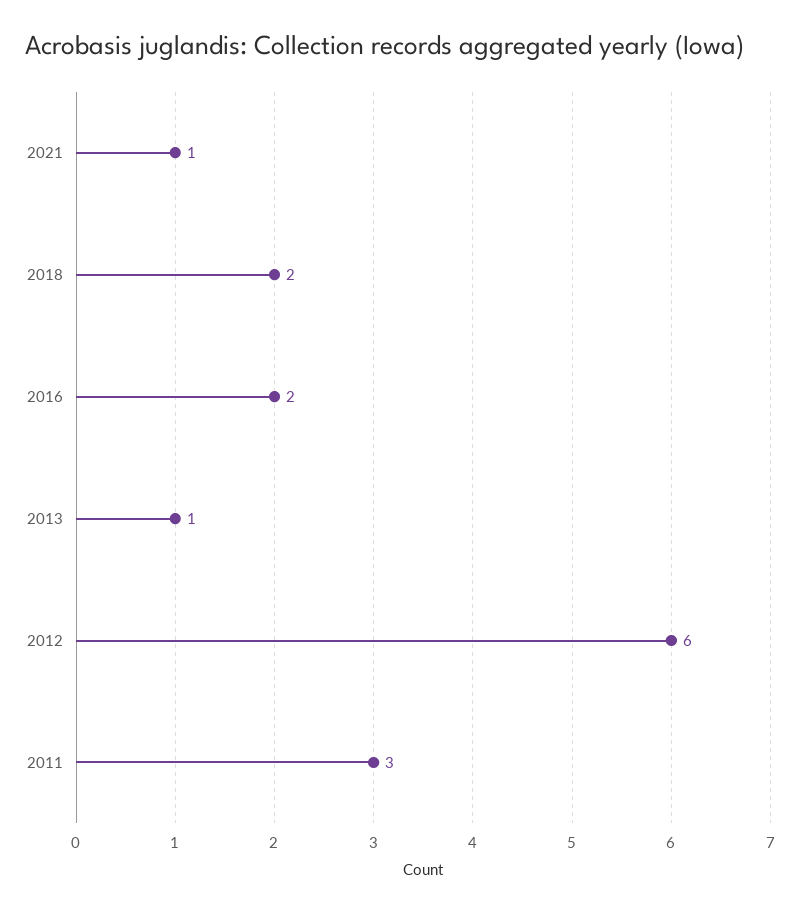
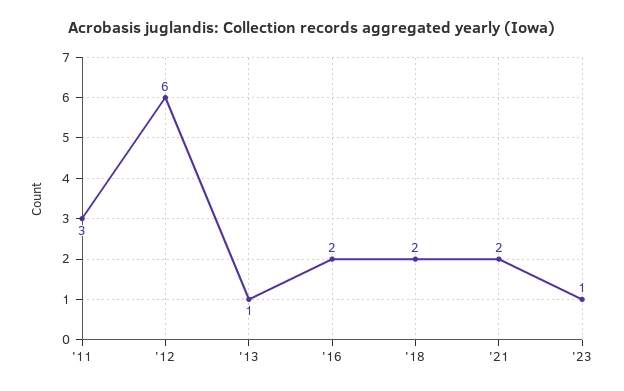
2021: 1 -> 2
'23: none -> 1

